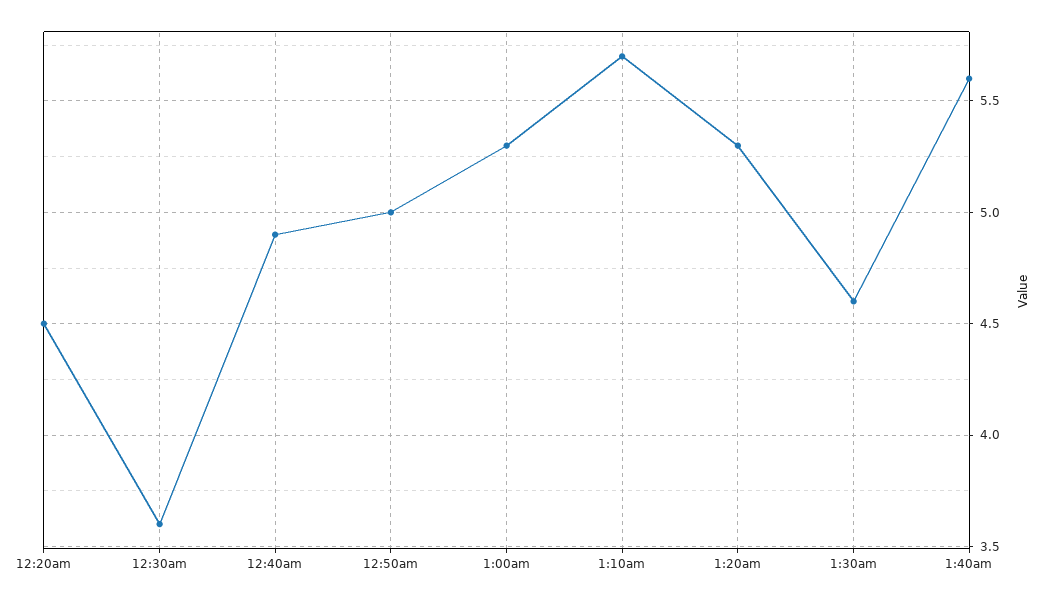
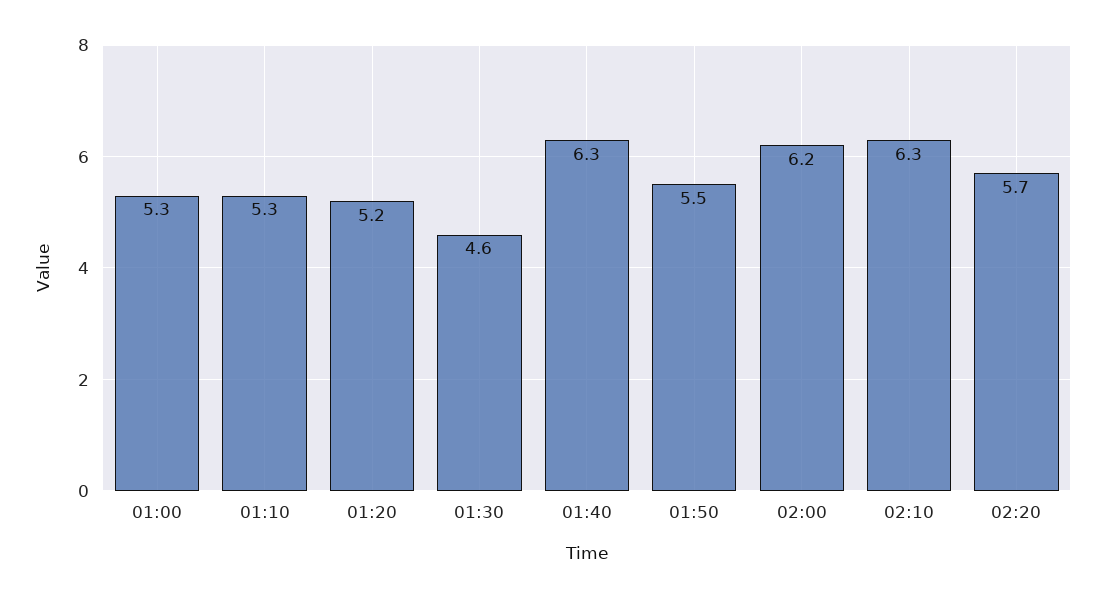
12:20am: 4.5 -> none
12:30am: 3.6 -> none
12:40am: 4.9 -> none
12:50am: 5 -> none
1:10am: 5.7 -> 5.3
1:20am: 5.3 -> 5.2
1:40am: 5.6 -> 6.3
01:50: none -> 5.5
02:00: none -> 6.2
02:10: none -> 6.3
02:20: none -> 5.7

